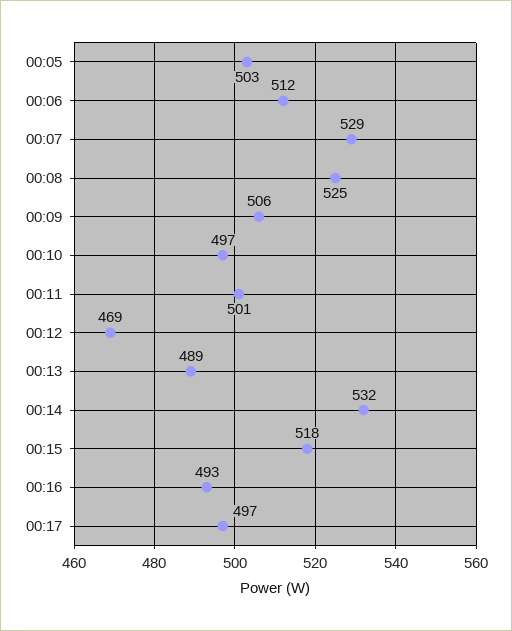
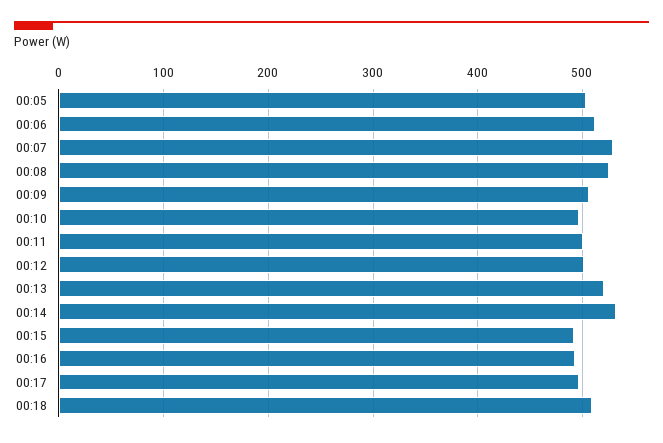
00:12: 469 -> 500
00:13: 489 -> 520
00:15: 518 -> 490
00:18: none -> 510

